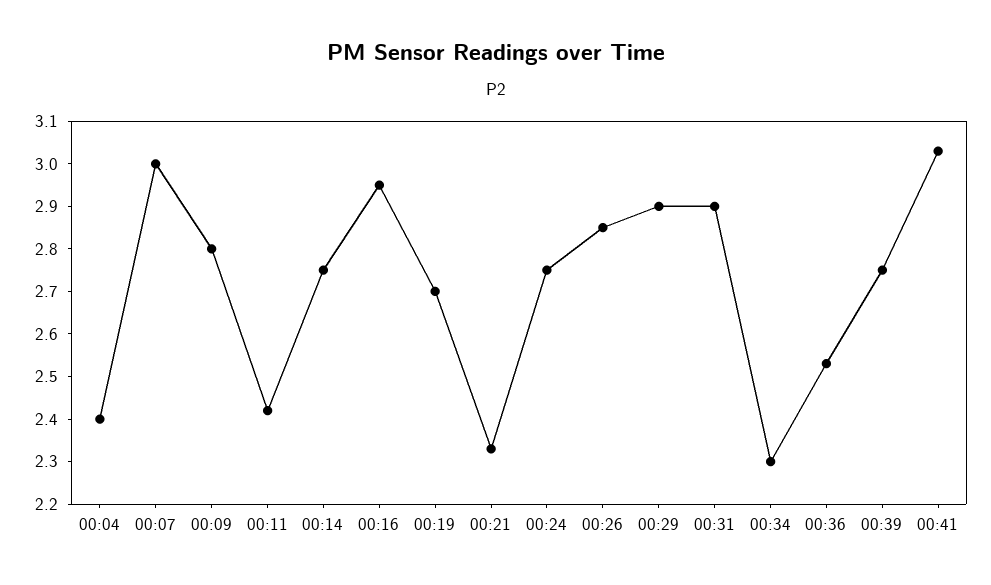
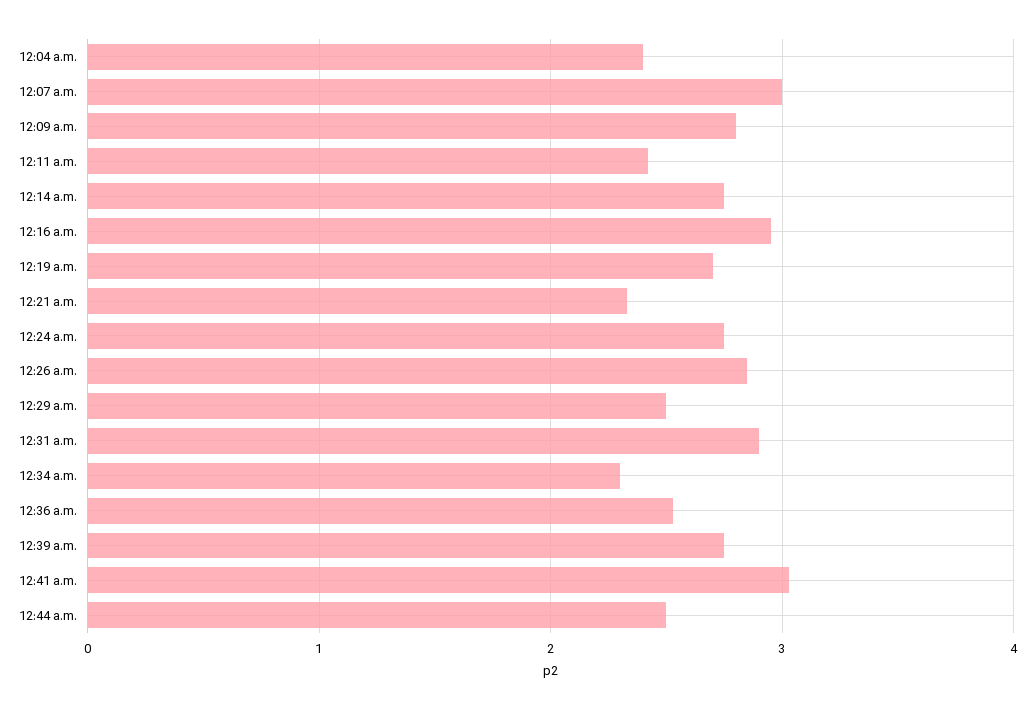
00:29: 2.9 -> 2.5
12:44 a.m.: none -> 2.5

